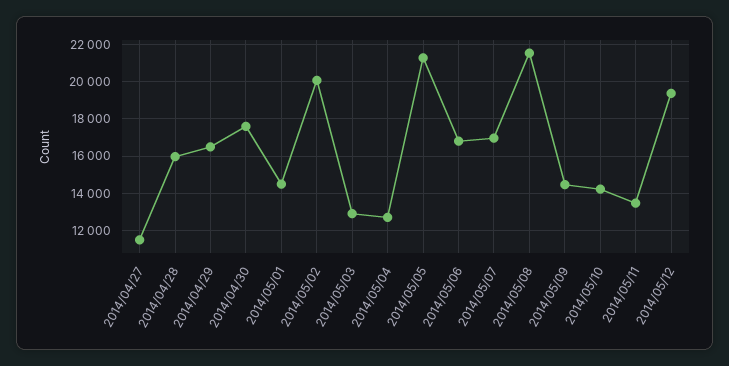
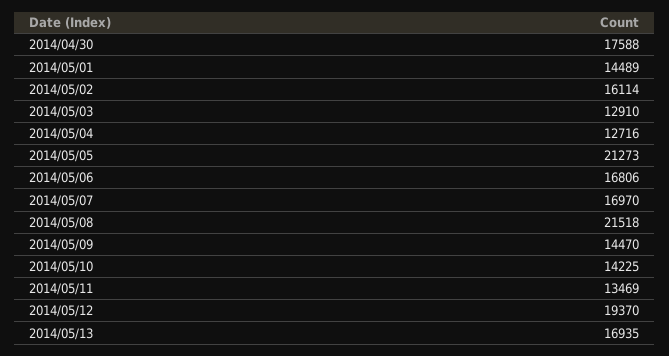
2014/04/27: 11500 -> none
2014/04/28: 16000 -> none
2014/04/29: 16500 -> none
2014/05/02: 20000 -> 16114
2014/05/13: none -> 16935

